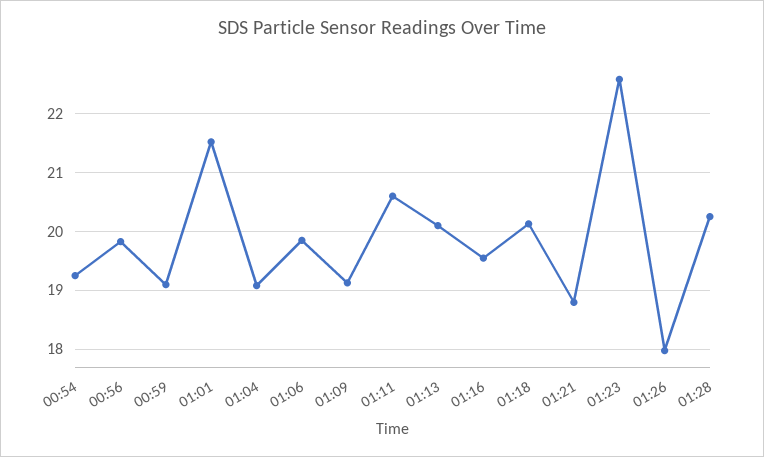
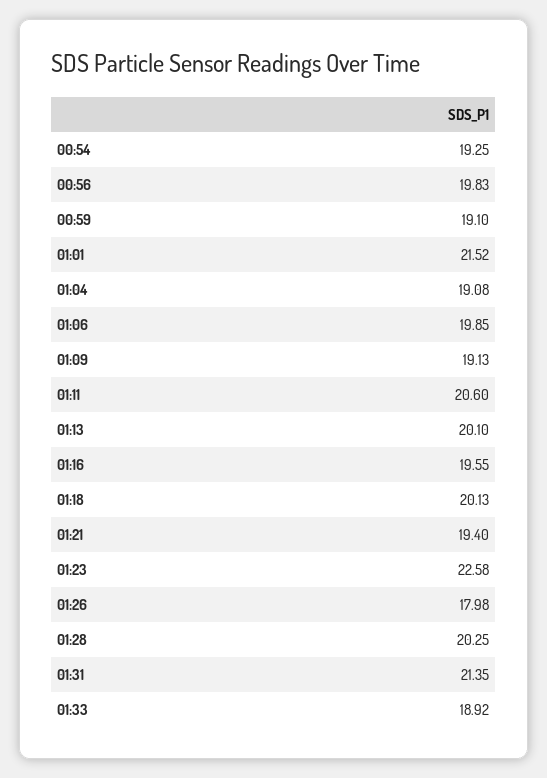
01:21: 18.8 -> 19.4
01:31: none -> 21.35
01:33: none -> 18.92

